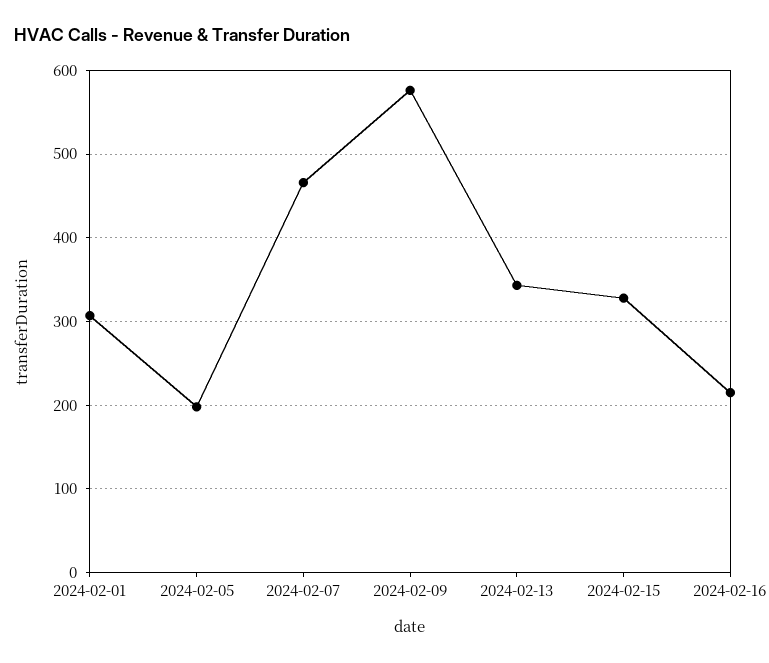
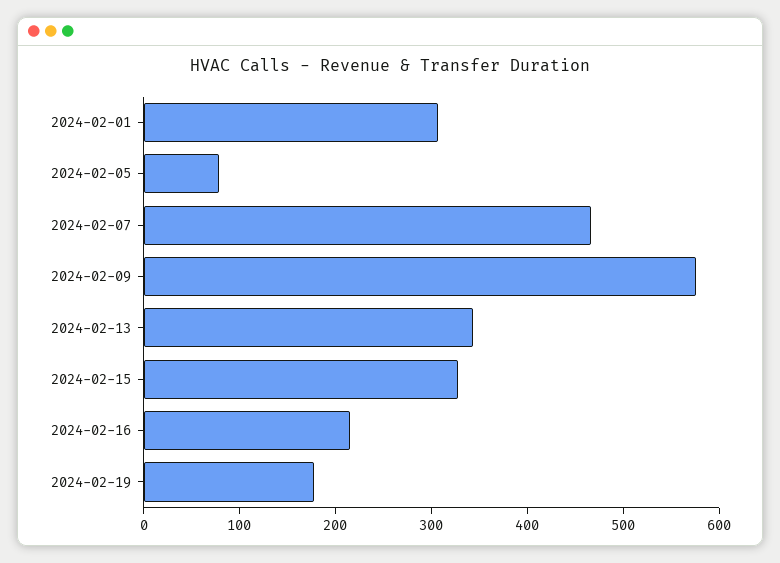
2024-02-05: 200 -> 80
2024-02-19: none -> 180

